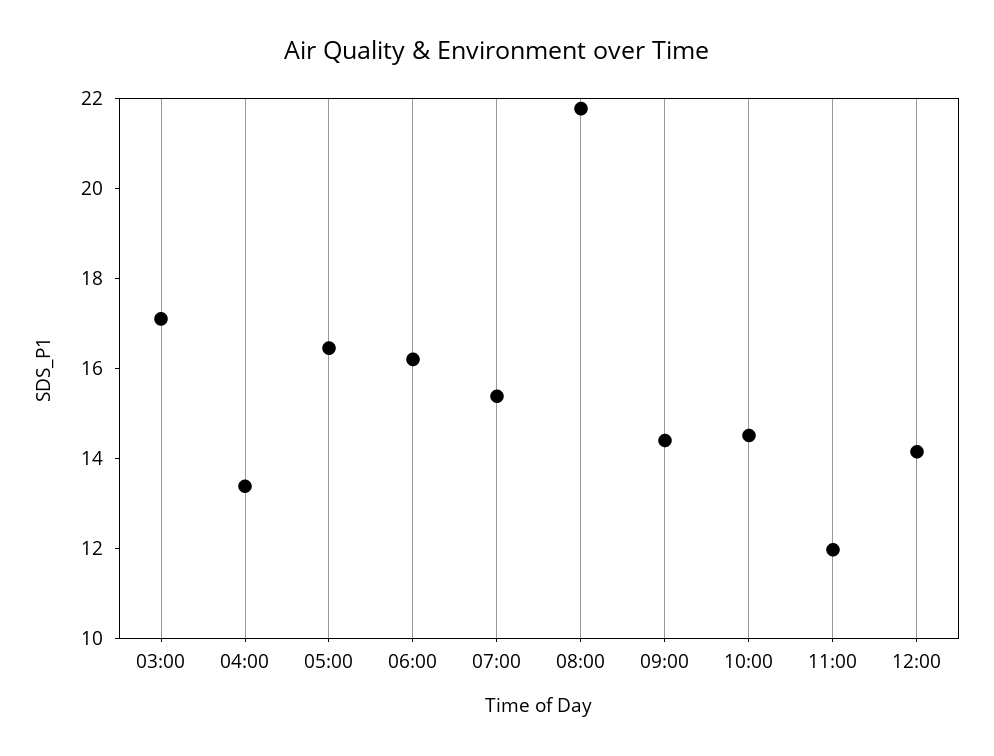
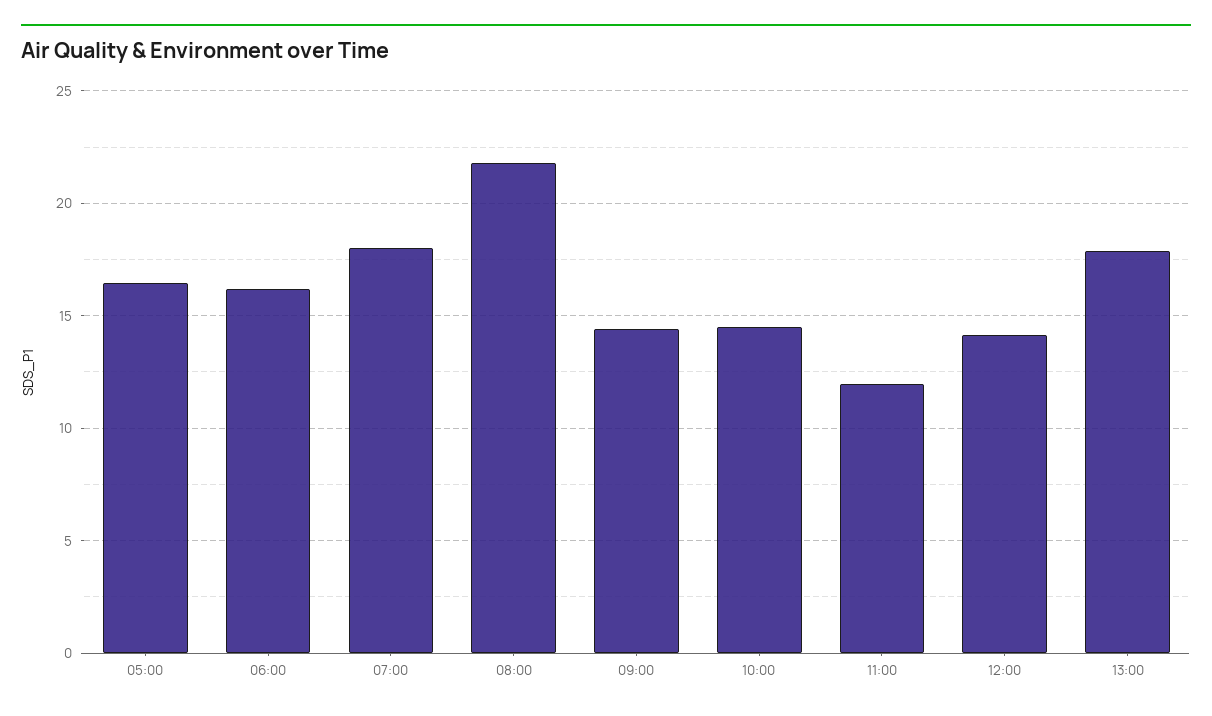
03:00: 17 -> none
04:00: 13.5 -> none
07:00: 15.5 -> 18
13:00: none -> 18

